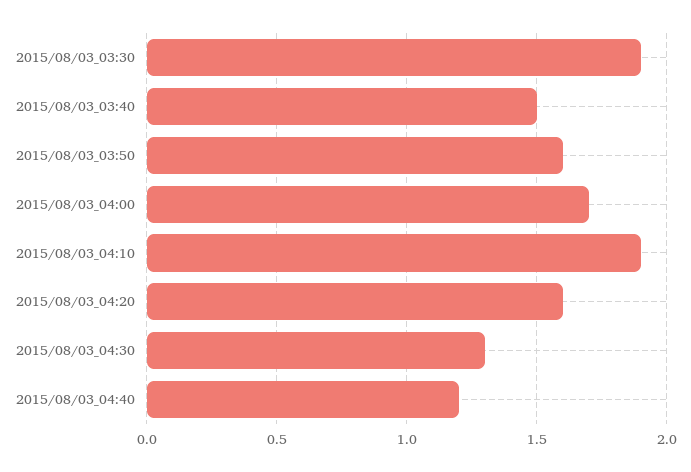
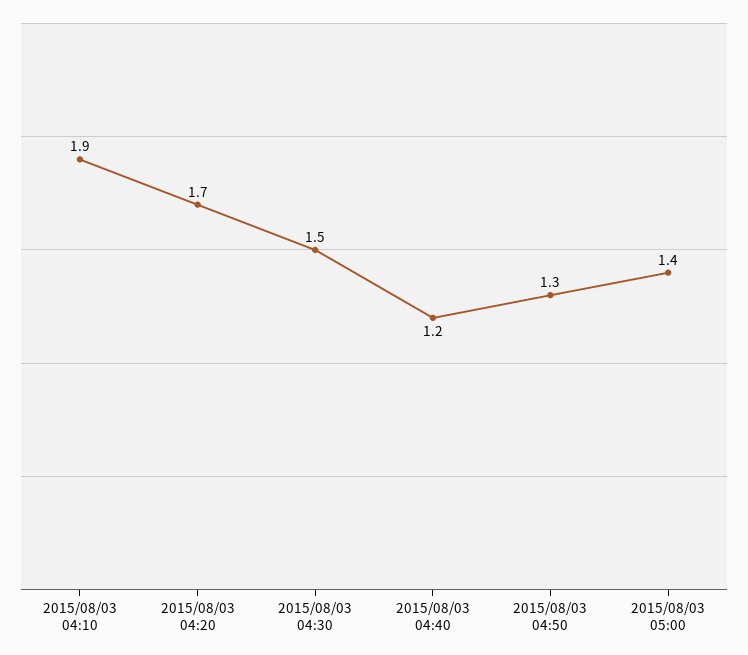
2015/08/03_03:30: 1.9 -> none
2015/08/03_03:40: 1.5 -> none
2015/08/03_03:50: 1.6 -> none
2015/08/03_04:00: 1.7 -> none
2015/08/03_04:20: 1.6 -> 1.7
2015/08/03_04:30: 1.3 -> 1.5
2015/08/03 04:50: none -> 1.3
2015/08/03 05:00: none -> 1.4

